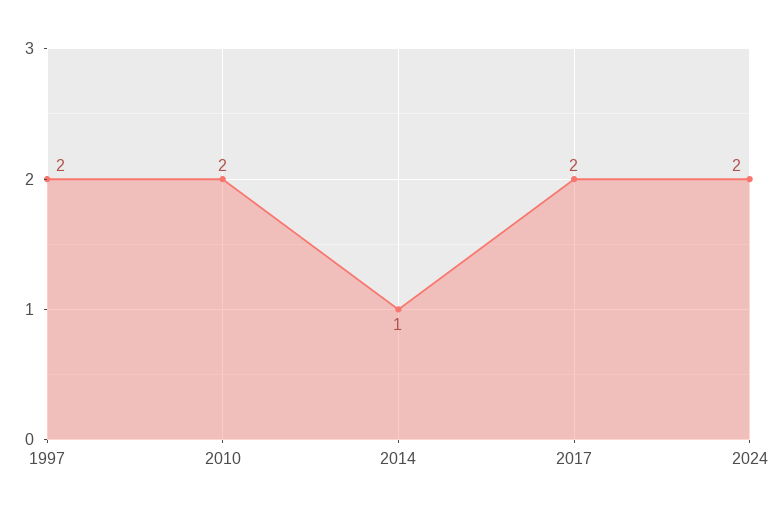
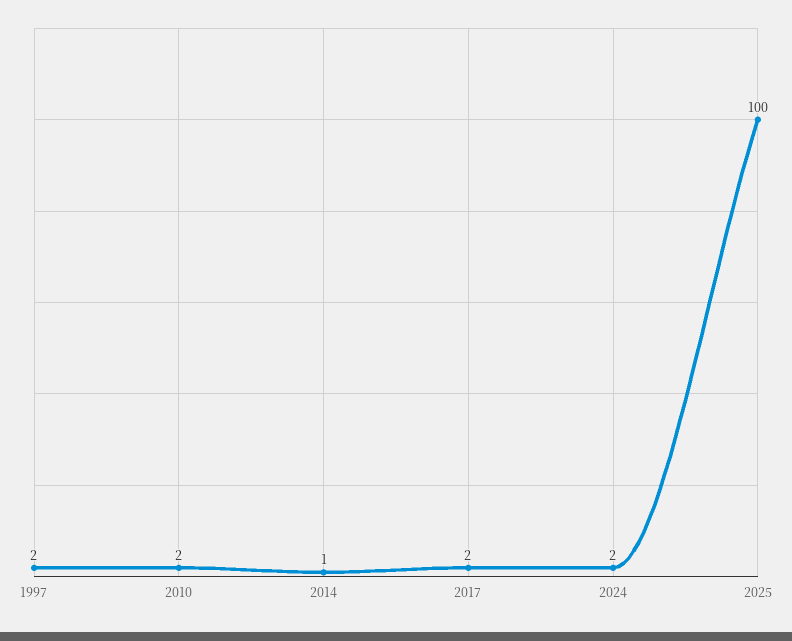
2025: none -> 100

